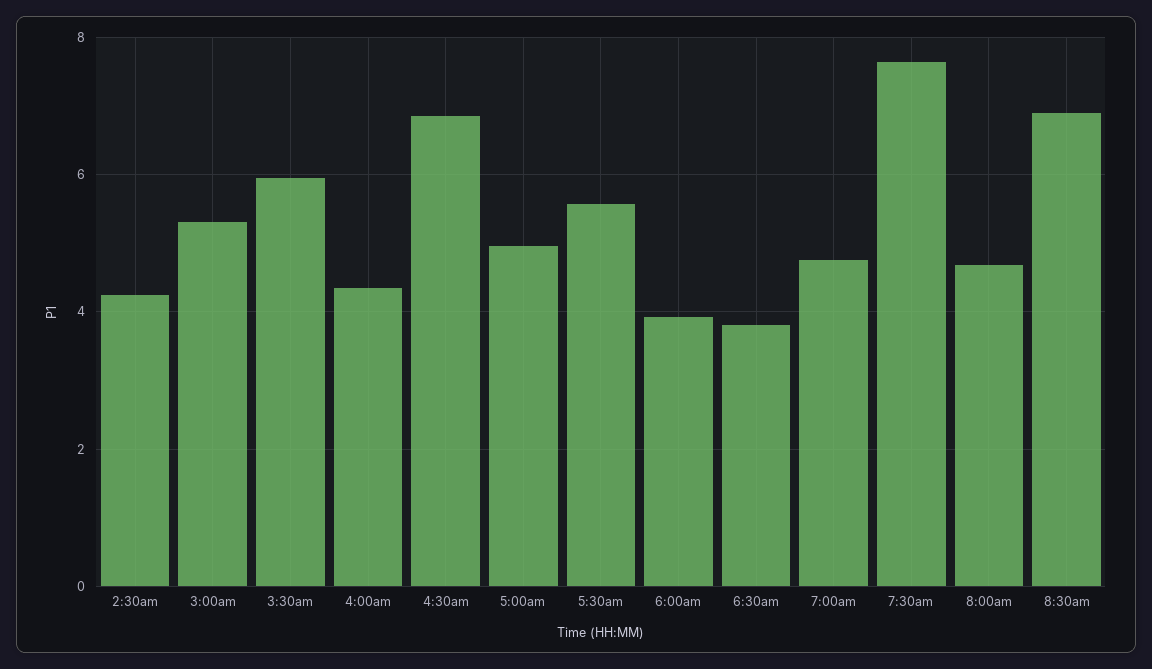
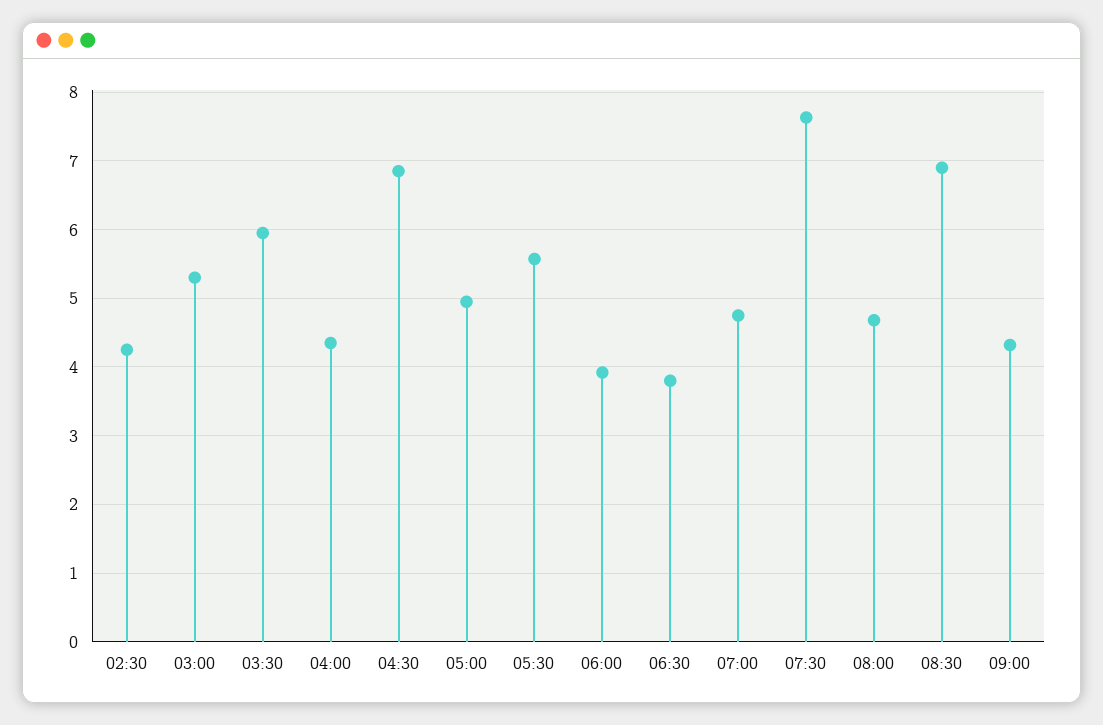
09:00: none -> 4.3

